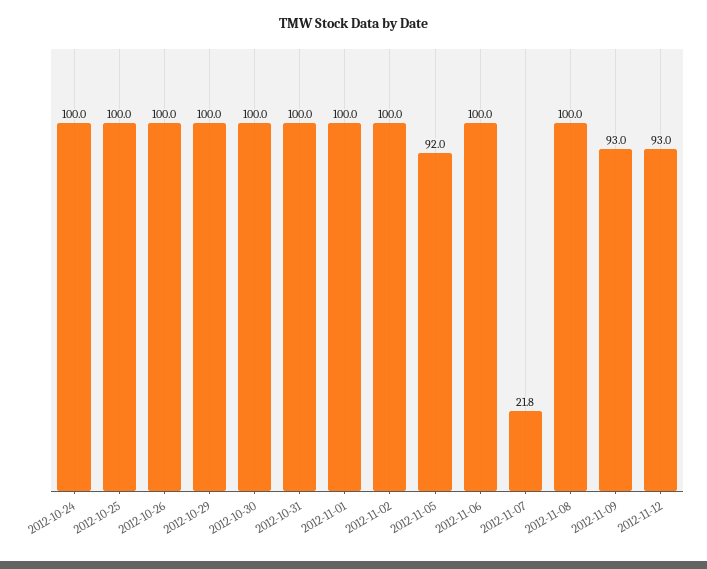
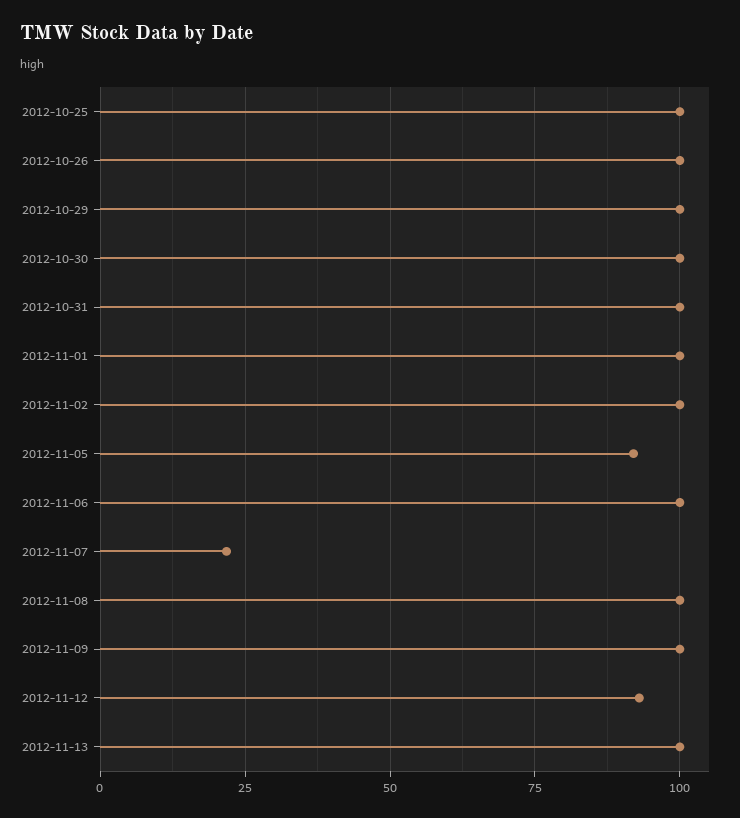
2012-10-24: 100 -> none
2012-11-09: 93 -> 100
2012-11-13: none -> 100

